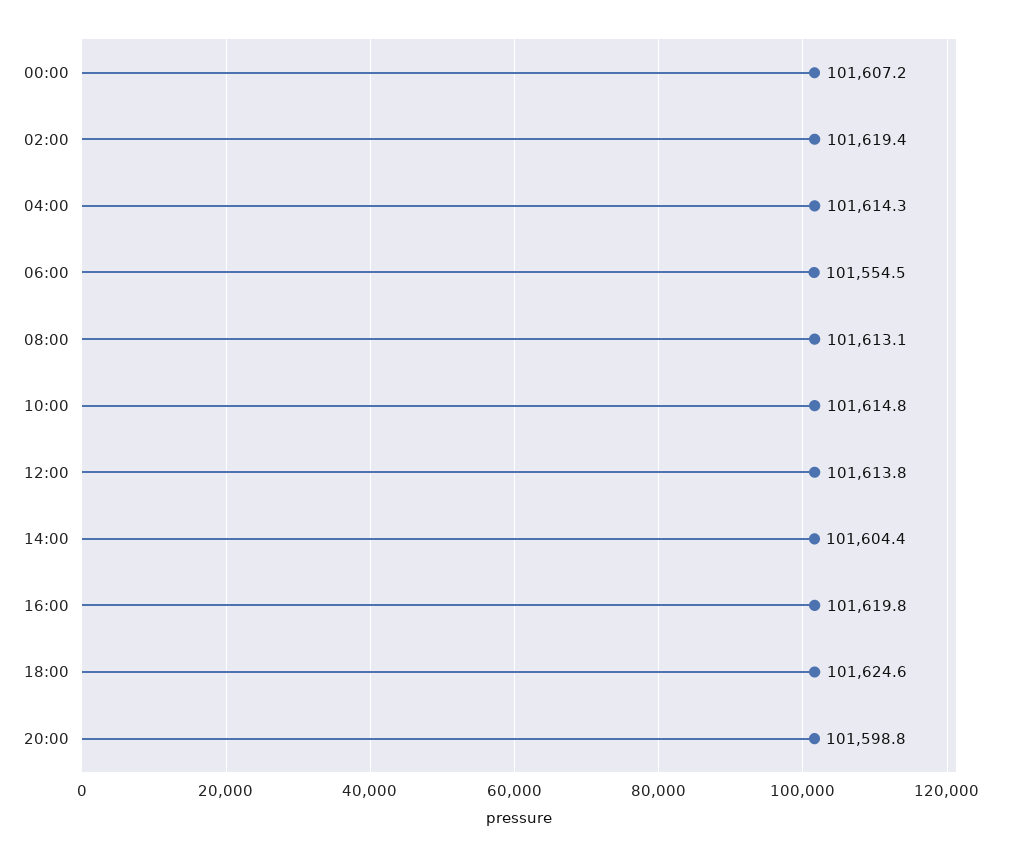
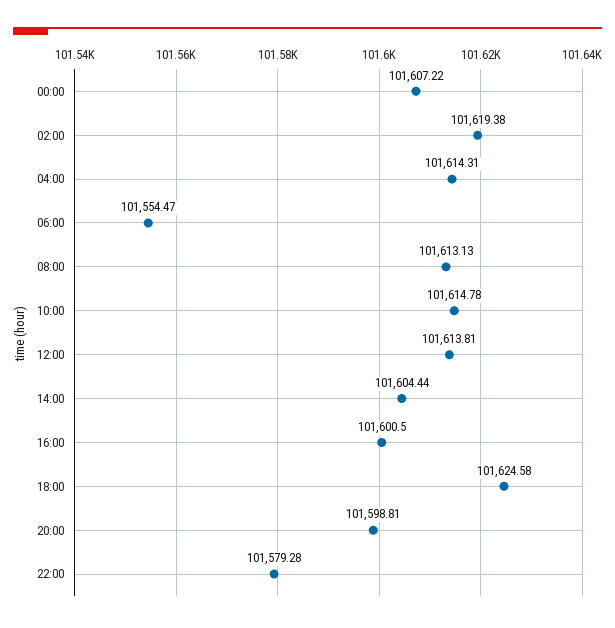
16:00: 101619.8 -> 101600.5
22:00: none -> 101579.28

